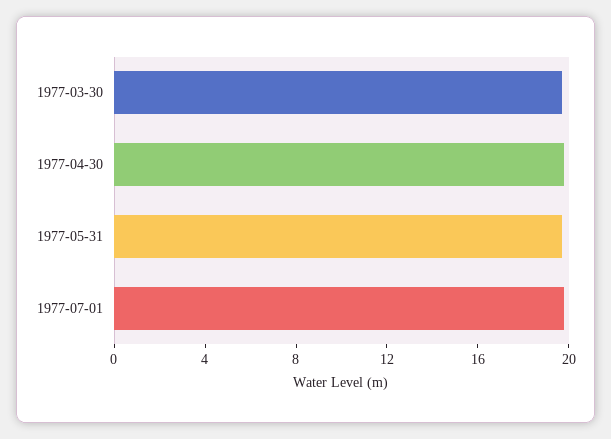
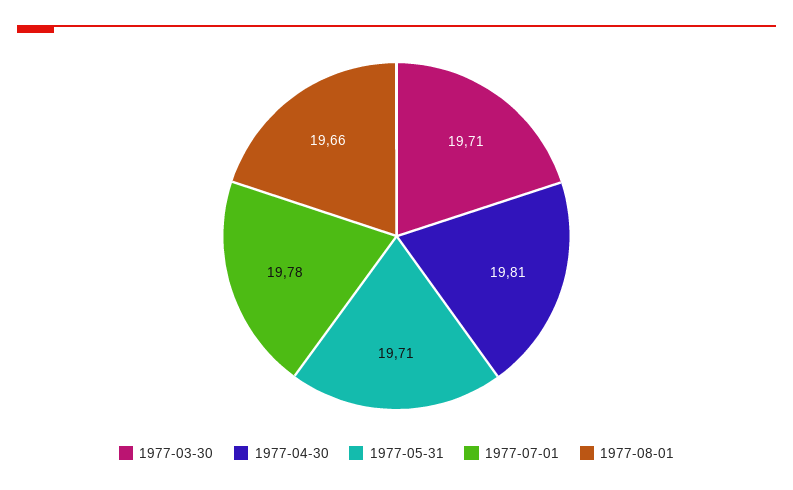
1977-08-01: none -> 19.66

